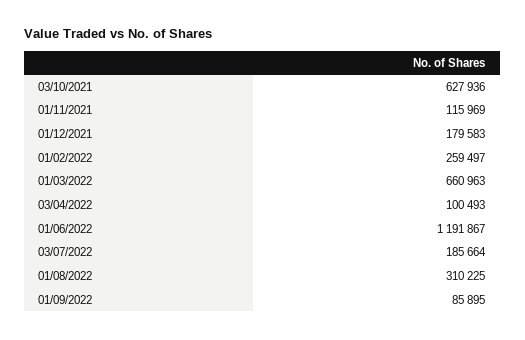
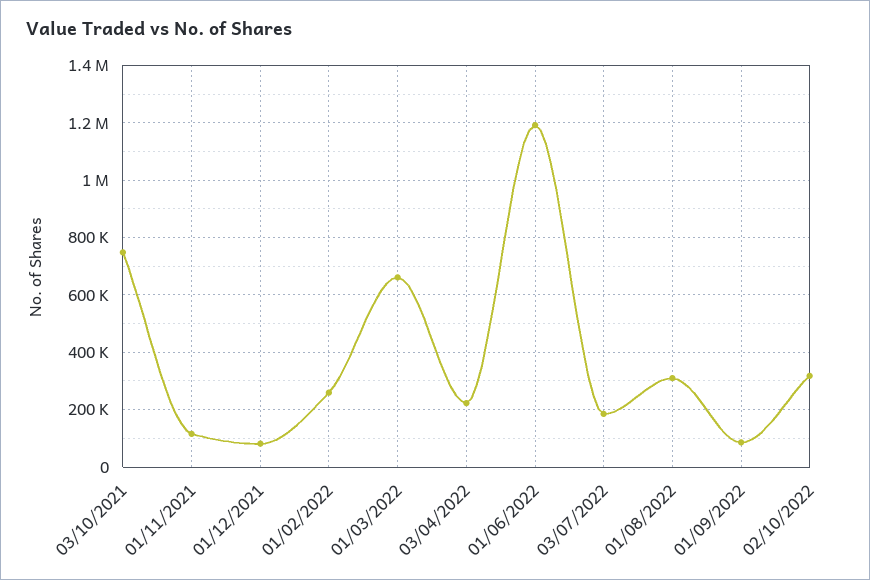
03/10/2021: 627936 -> 750000
01/12/2021: 179583 -> 75000
03/04/2022: 100493 -> 225000
02/10/2022: none -> 325000

